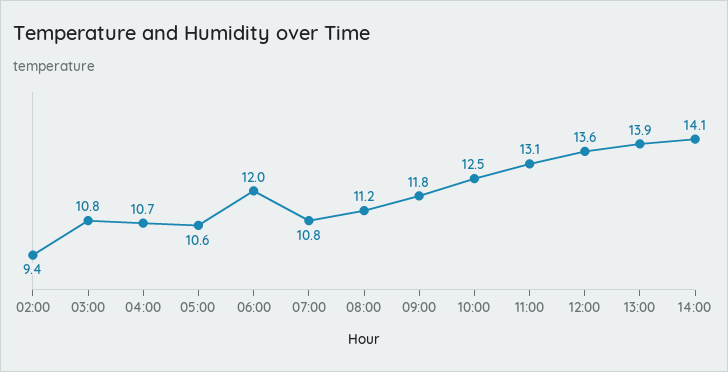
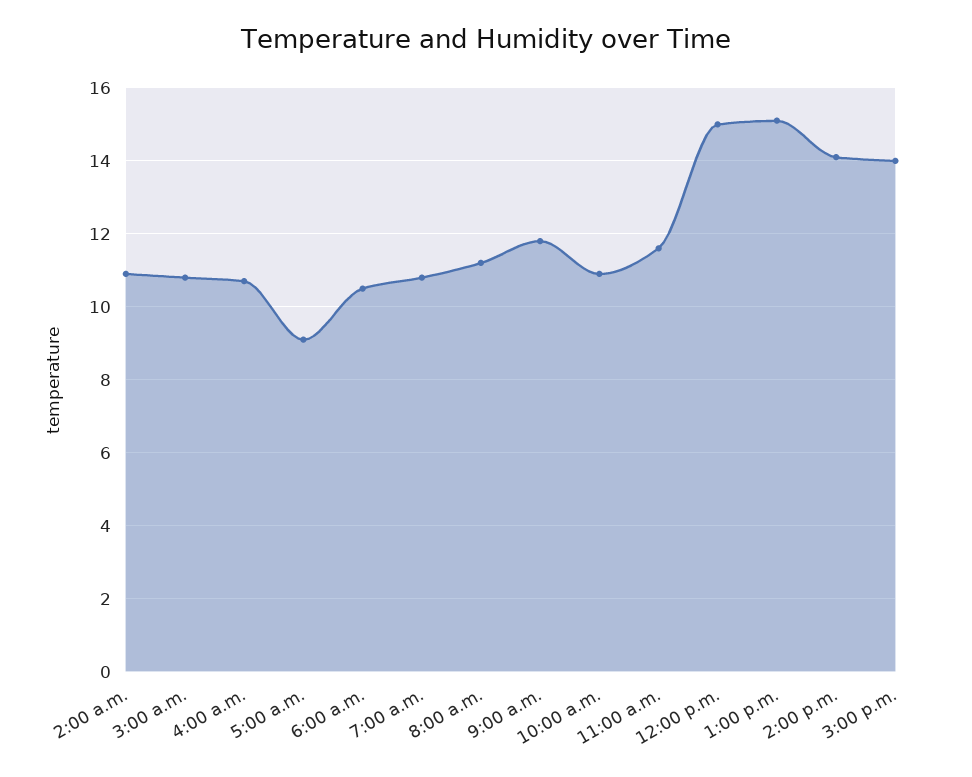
02:00: 9.4 -> 11
05:00: 10.6 -> 9
06:00: 12 -> 10.5
10:00: 12.5 -> 11
11:00: 13.1 -> 11.5
12:00: 13.6 -> 15
13:00: 13.9 -> 15
3:00 p.m.: none -> 14

